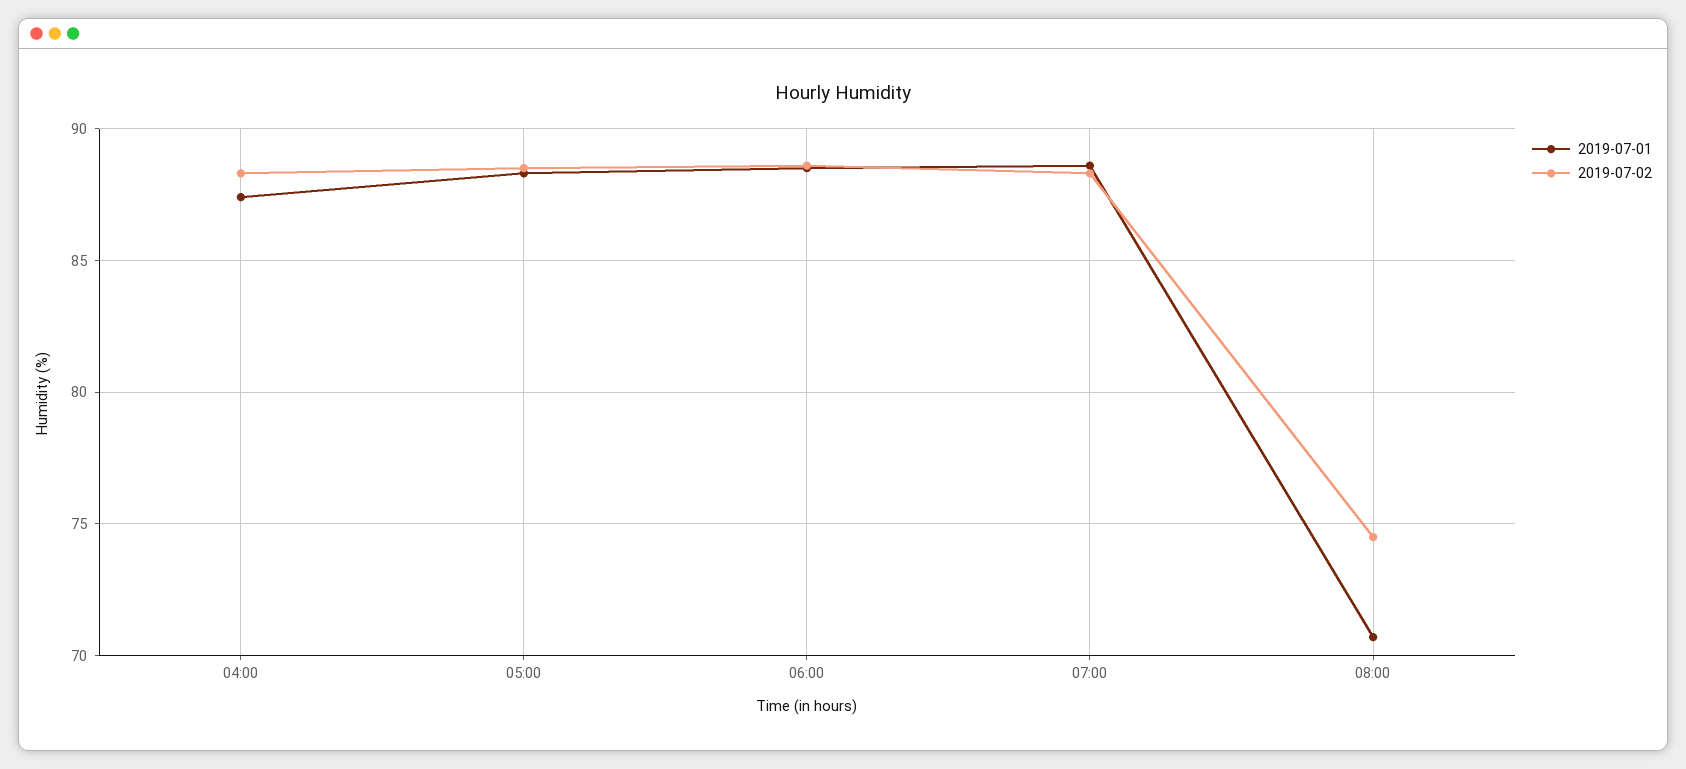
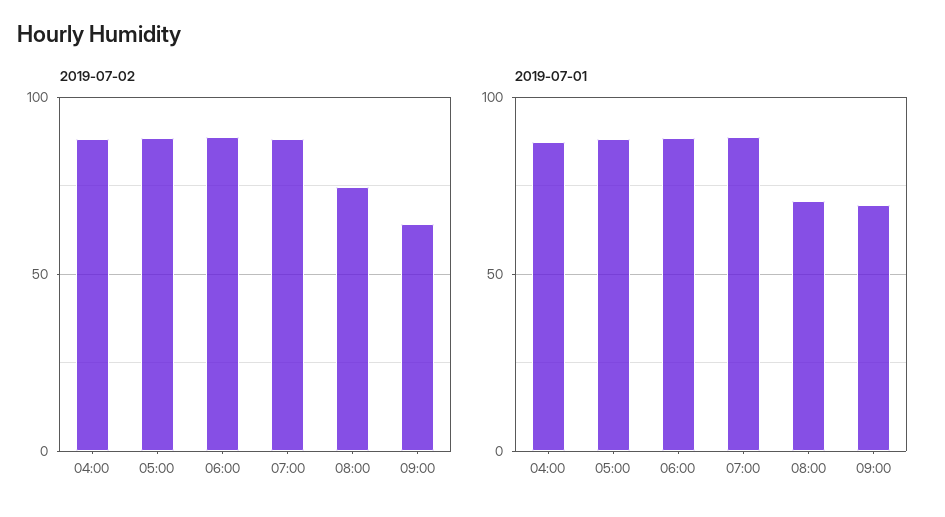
2019-07-02, 09:00: none -> 65
2019-07-01, 09:00: none -> 70

